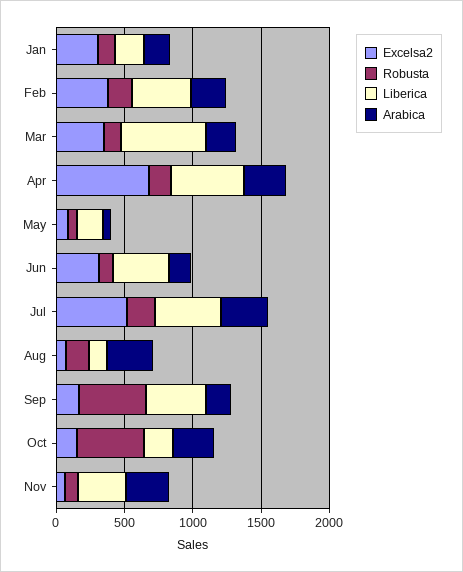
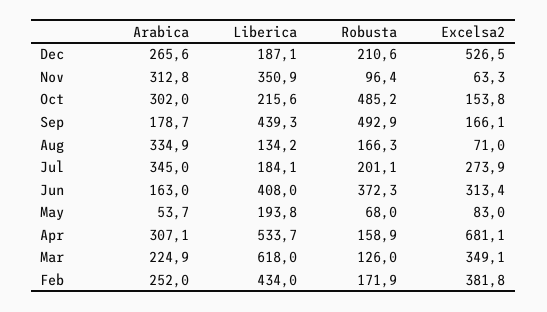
Excelsa2, Jan: 300 -> none
Robusta, Jan: 100 -> none
Liberica, Jan: 200 -> none
Arabica, Jan: 200 -> none
Robusta, Jun: 100 -> 372.3
Excelsa2, Jul: 500 -> 273.9
Liberica, Jul: 500 -> 184.1
Arabica, Dec: none -> 265.6
Liberica, Dec: none -> 187.1
Robusta, Dec: none -> 210.6
Excelsa2, Dec: none -> 526.5

